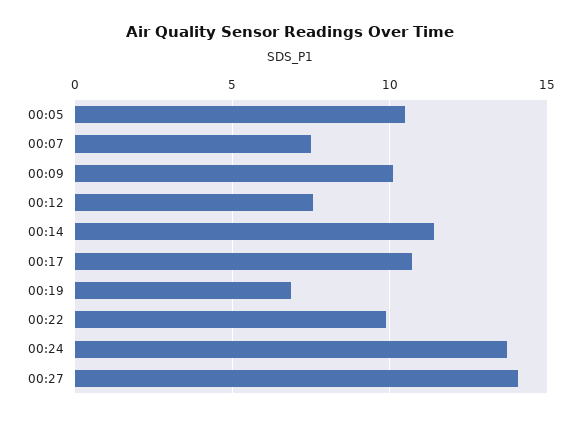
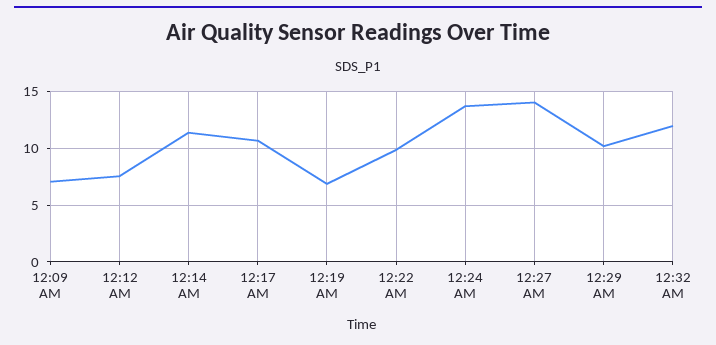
00:05: 10.5 -> none
00:07: 7.5 -> none
00:09: 10 -> 7
12:29 AM: none -> 10
12:32 AM: none -> 12

